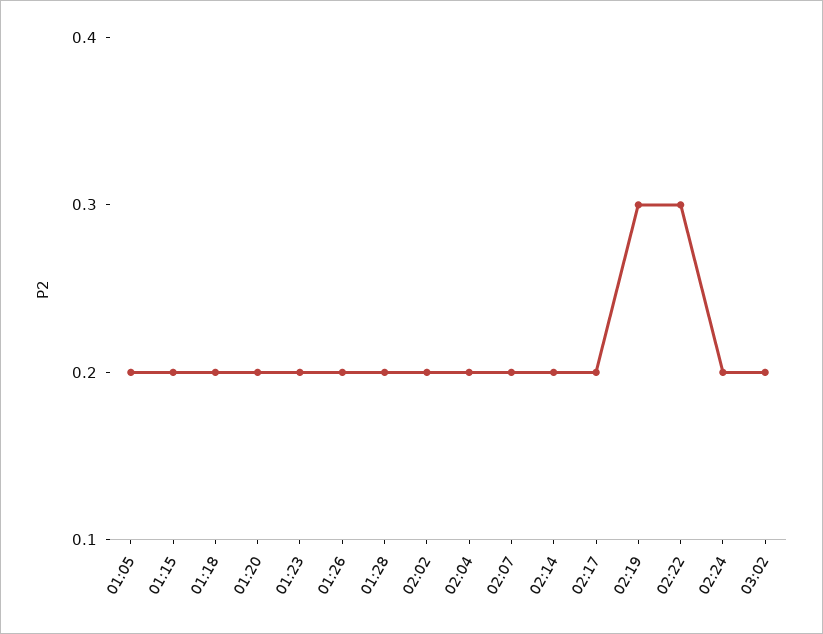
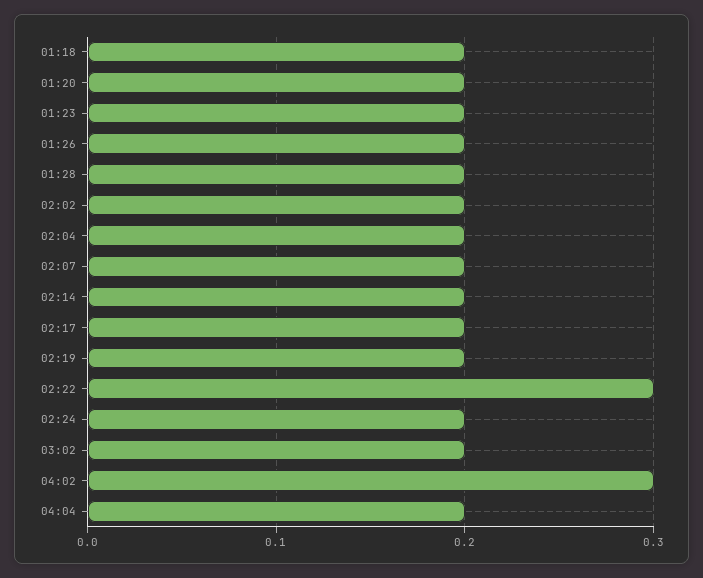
01:05: 0.2 -> none
01:15: 0.2 -> none
02:19: 0.3 -> 0.2
04:02: none -> 0.3
04:04: none -> 0.2

